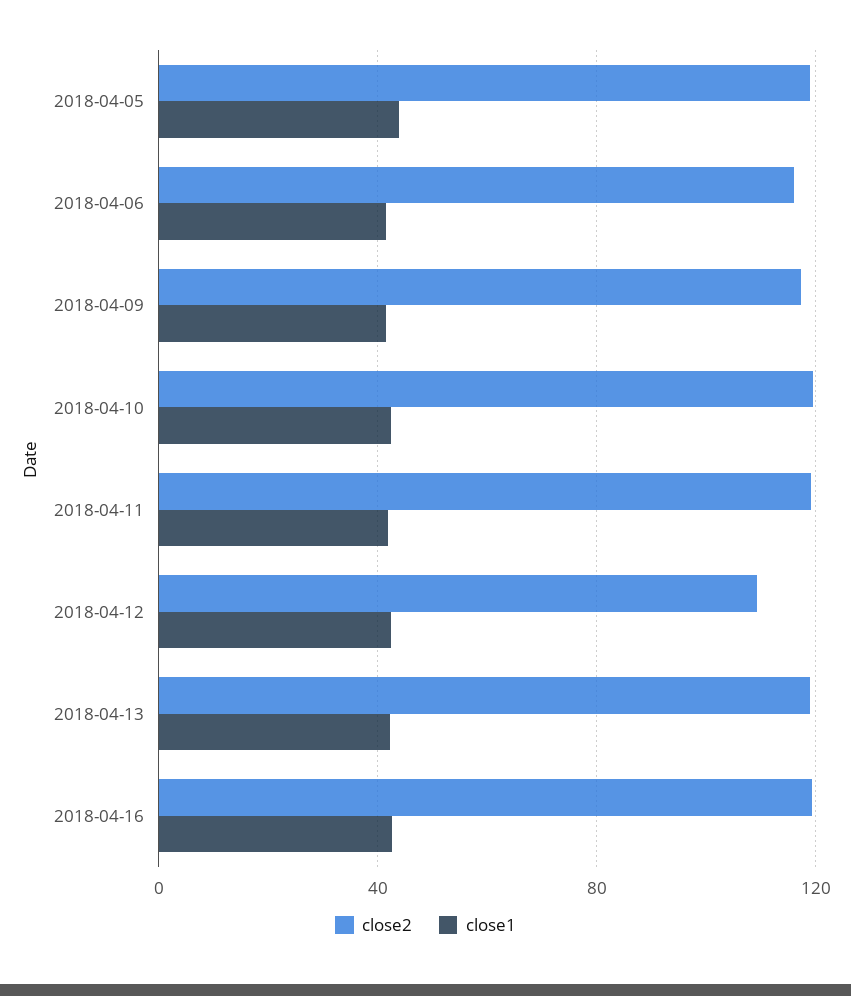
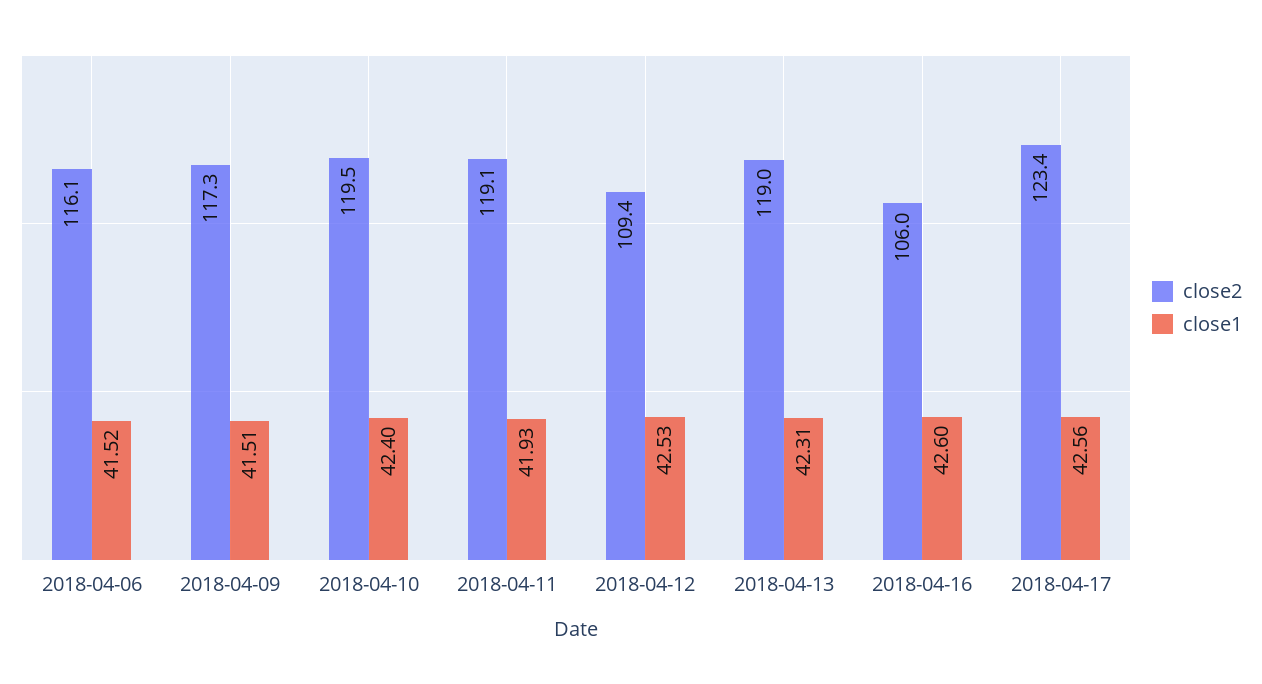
close2, 2018-04-05: 120 -> none
close1, 2018-04-05: 45 -> none
close2, 2018-04-16: 120 -> 106
close2, 2018-04-17: none -> 123.4
close1, 2018-04-17: none -> 42.56

